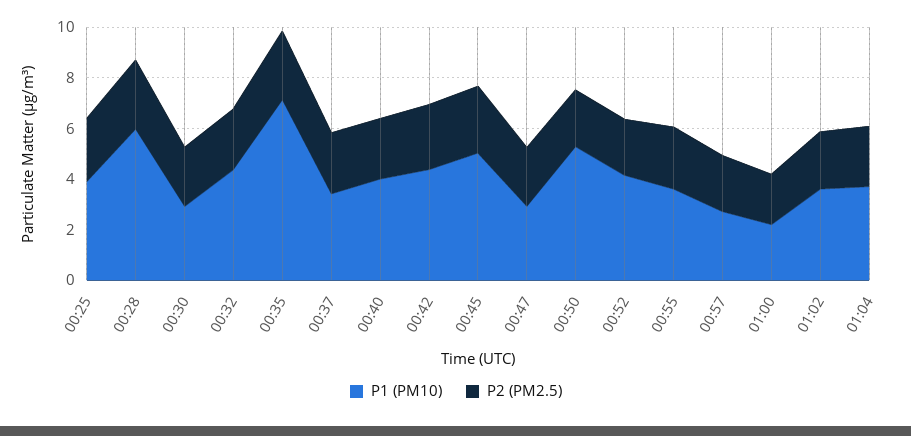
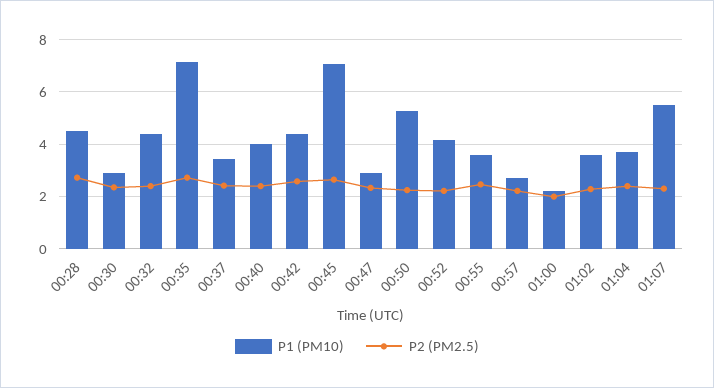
P1 (PM10), 00:25: 4 -> none
P2 (PM2.5), 00:25: 2.5 -> none
P1 (PM10), 00:28: 6 -> 4.5
P1 (PM10), 00:45: 5 -> 7
P1 (PM10), 01:07: none -> 5.5
P2 (PM2.5), 01:07: none -> 2.25

